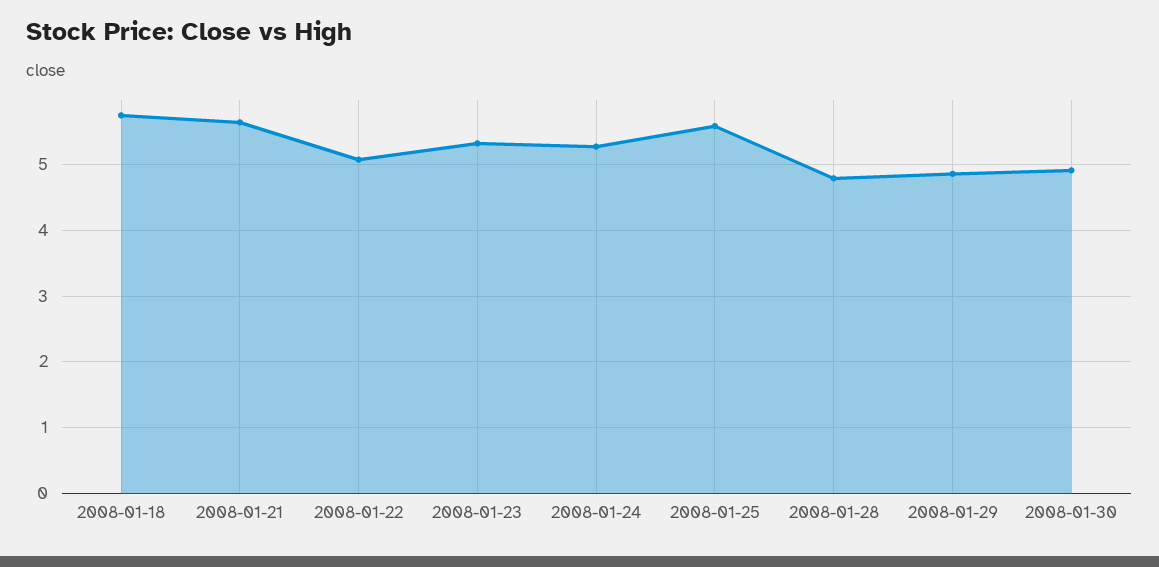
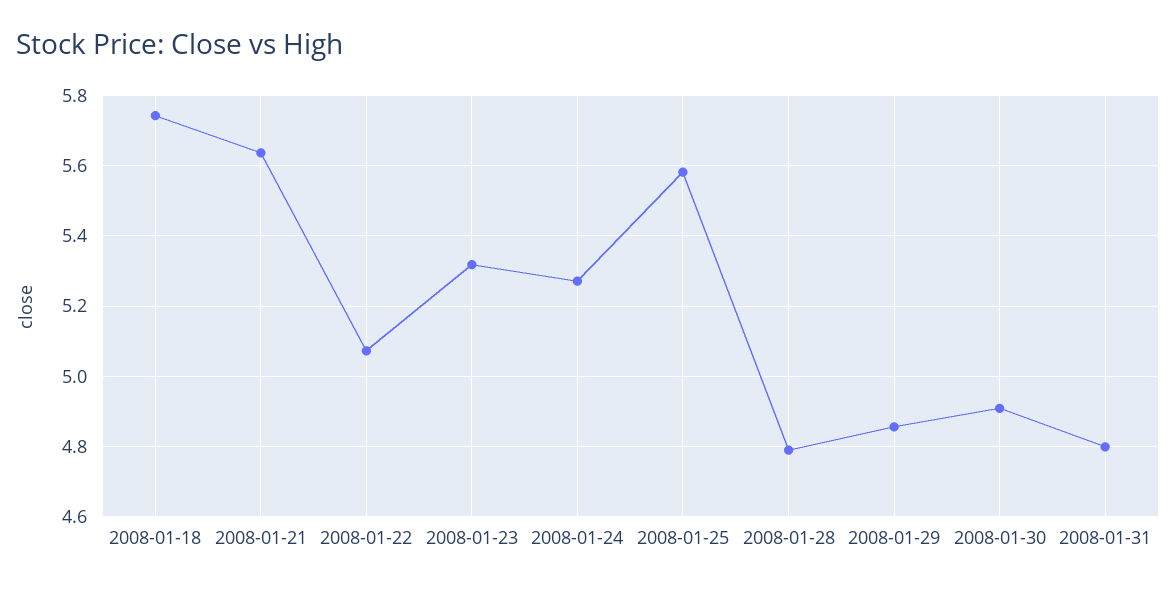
2008-01-31: none -> 4.8

